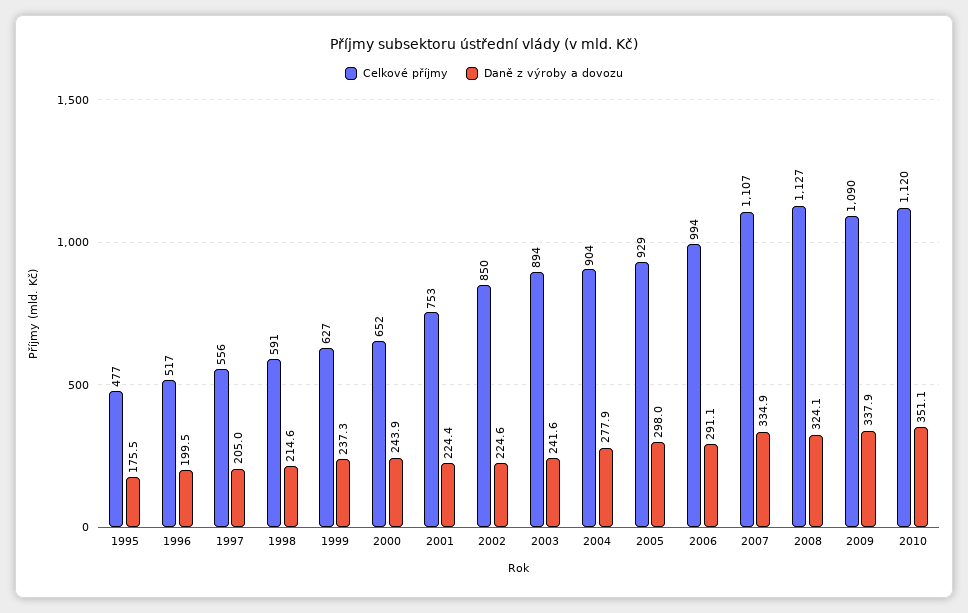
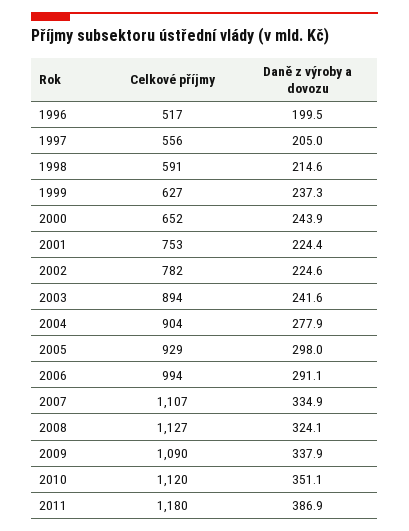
Celkové příjmy, 1995: 477 -> none
Daně z výroby a dovozu, 1995: 175.5 -> none
Celkové příjmy, 2002: 850 -> 782
Celkové příjmy, 2011: none -> 1180
Daně z výroby a dovozu, 2011: none -> 386.9

